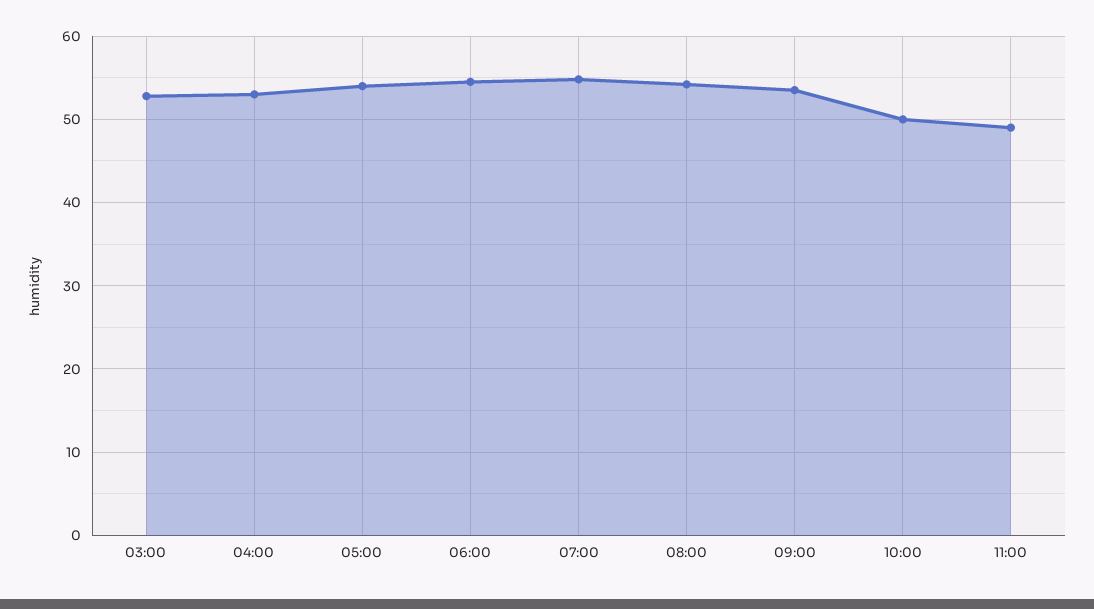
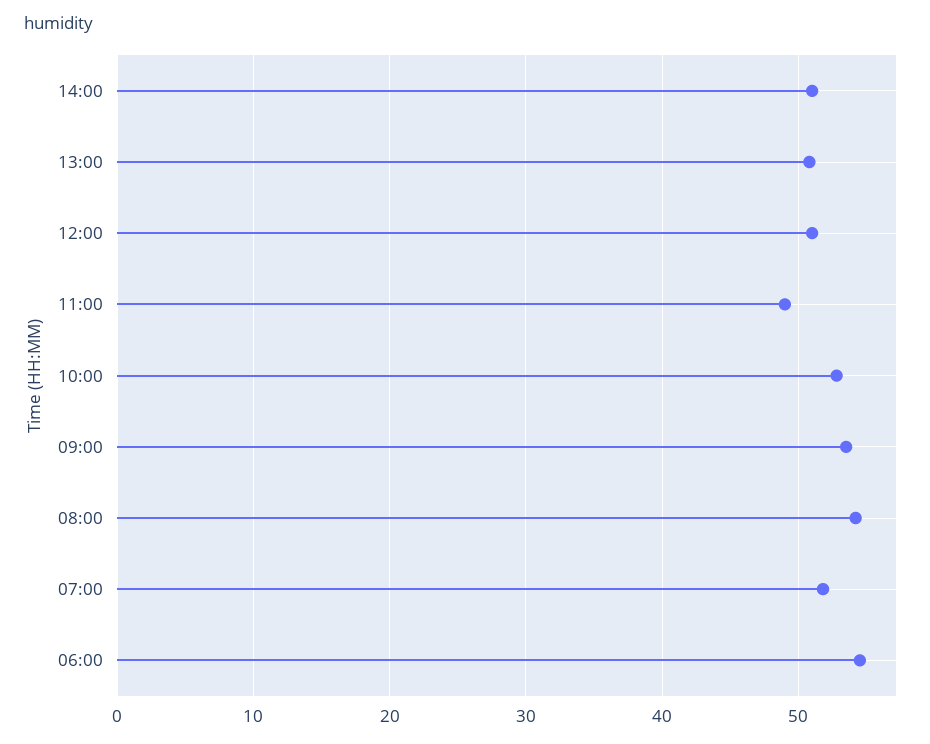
03:00: 53 -> none
04:00: 53 -> none
05:00: 54 -> none
07:00: 55 -> 52
10:00: 50 -> 53
14:00: none -> 51
13:00: none -> 51
12:00: none -> 51

